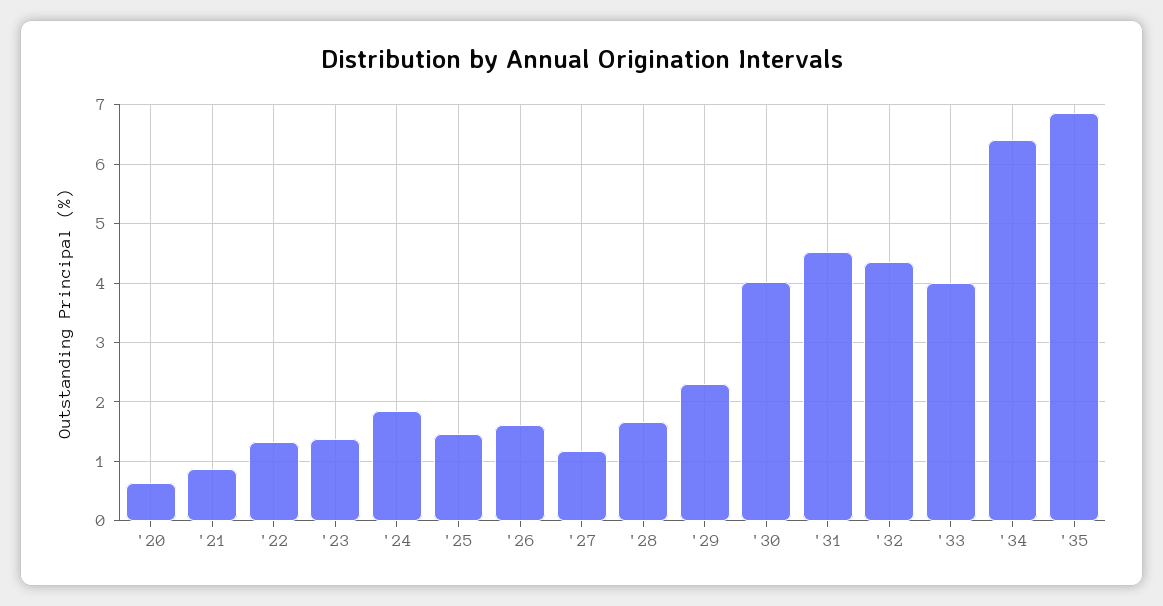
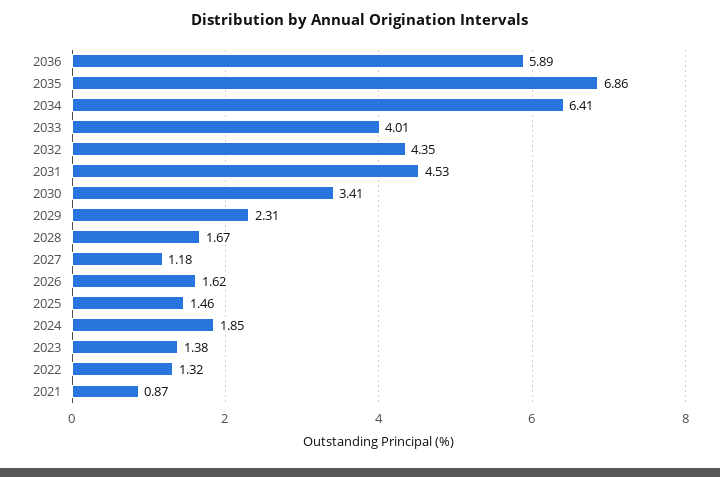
'20: 0.6 -> none
'30: 4 -> 3.41
2036: none -> 5.89

